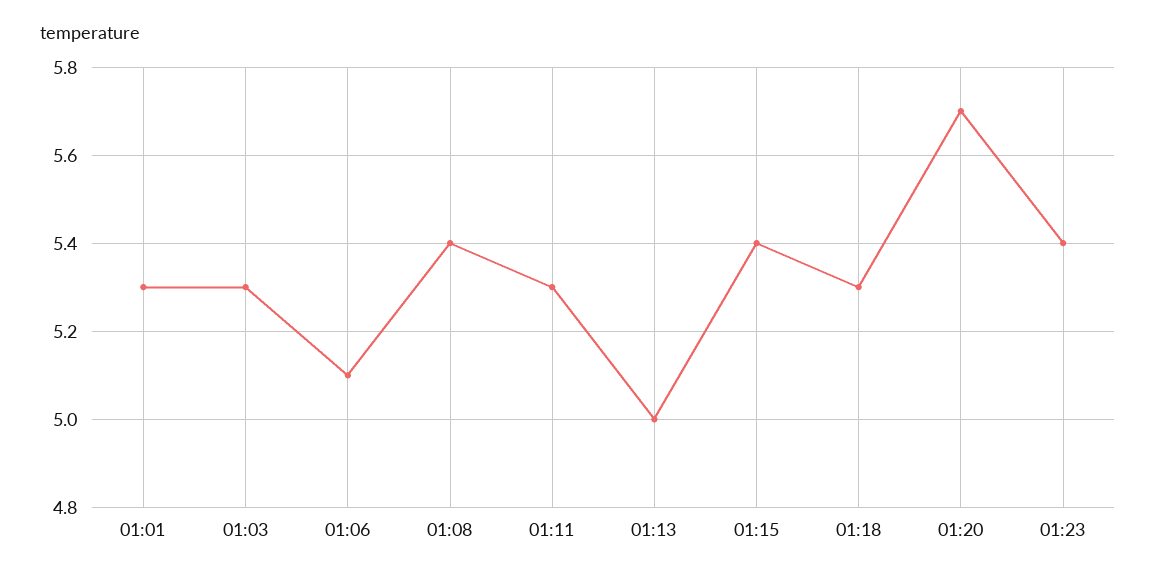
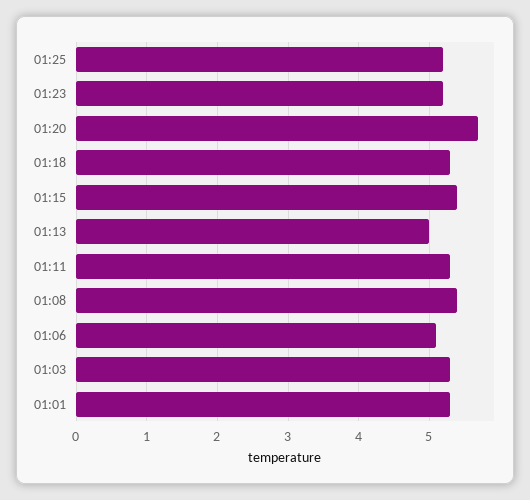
01:23: 5.4 -> 5.2
01:25: none -> 5.2

